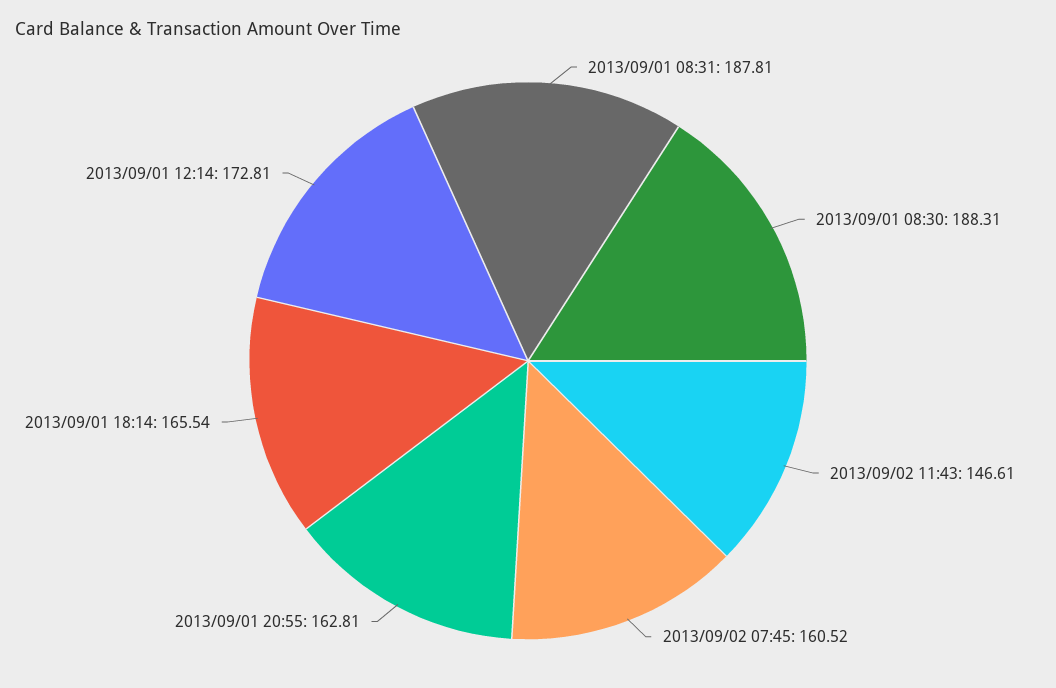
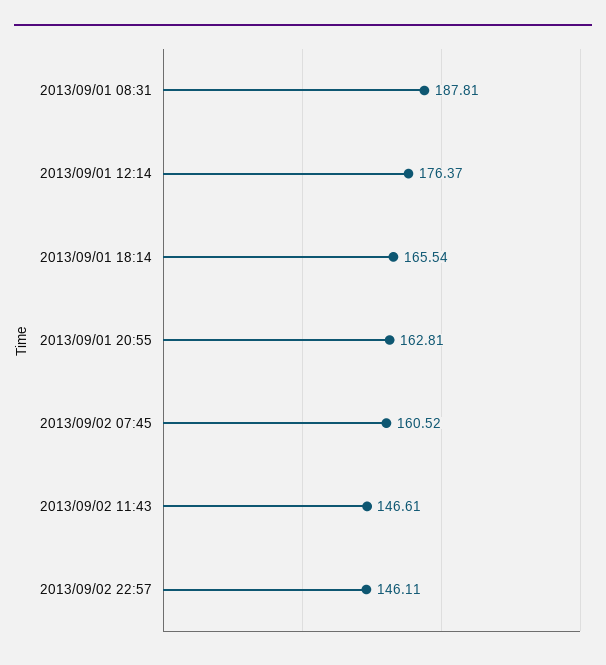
2013/09/01 08:30: 188.31 -> none
2013/09/01 12:14: 172.81 -> 176.37
2013/09/02 22:57: none -> 146.11

